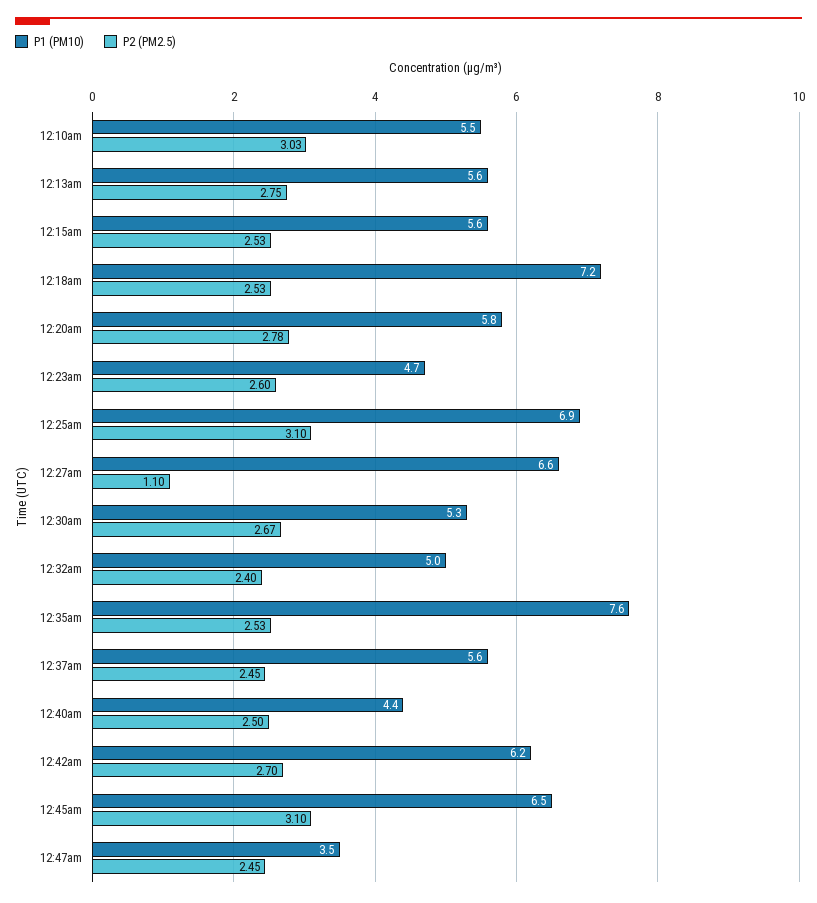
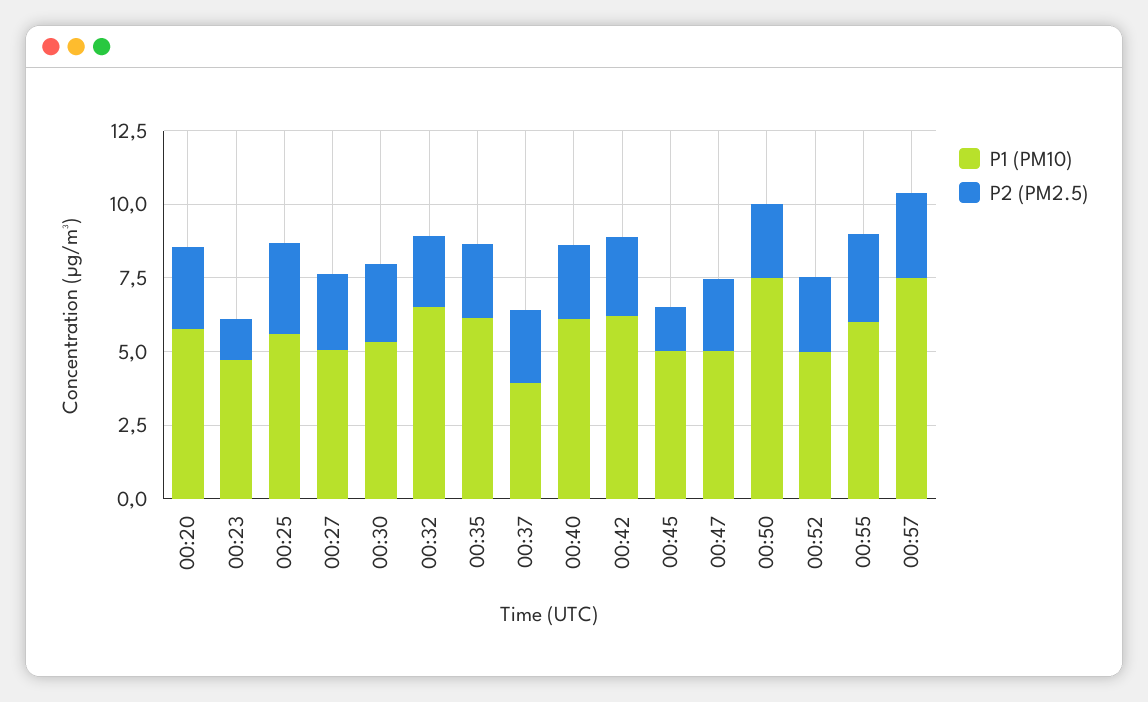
P1 (PM10), 12:10am: 5.5 -> none
P2 (PM2.5), 12:10am: 3.03 -> none
P1 (PM10), 12:13am: 5.6 -> none
P2 (PM2.5), 12:13am: 2.75 -> none
P1 (PM10), 12:15am: 5.6 -> none
P2 (PM2.5), 12:15am: 2.53 -> none
P1 (PM10), 12:18am: 7.2 -> none
P2 (PM2.5), 12:18am: 2.53 -> none
P2 (PM2.5), 12:23am: 2.6 -> 1.5
P1 (PM10), 12:25am: 6.9 -> 5.5
P1 (PM10), 12:27am: 6.6 -> 5
P2 (PM2.5), 12:27am: 1.1 -> 2.5
P1 (PM10), 12:32am: 5 -> 6.5
P1 (PM10), 12:35am: 7.6 -> 6
P1 (PM10), 12:37am: 5.6 -> 4
P1 (PM10), 12:40am: 4.4 -> 6
P1 (PM10), 12:45am: 6.5 -> 5
P2 (PM2.5), 12:45am: 3.1 -> 1.5
P1 (PM10), 12:47am: 3.5 -> 5
P1 (PM10), 00:50: none -> 7.5
P2 (PM2.5), 00:50: none -> 2.5
P1 (PM10), 00:52: none -> 5
P2 (PM2.5), 00:52: none -> 2.5
P1 (PM10), 00:55: none -> 6
P2 (PM2.5), 00:55: none -> 3
P1 (PM10), 00:57: none -> 7.5
P2 (PM2.5), 00:57: none -> 3

